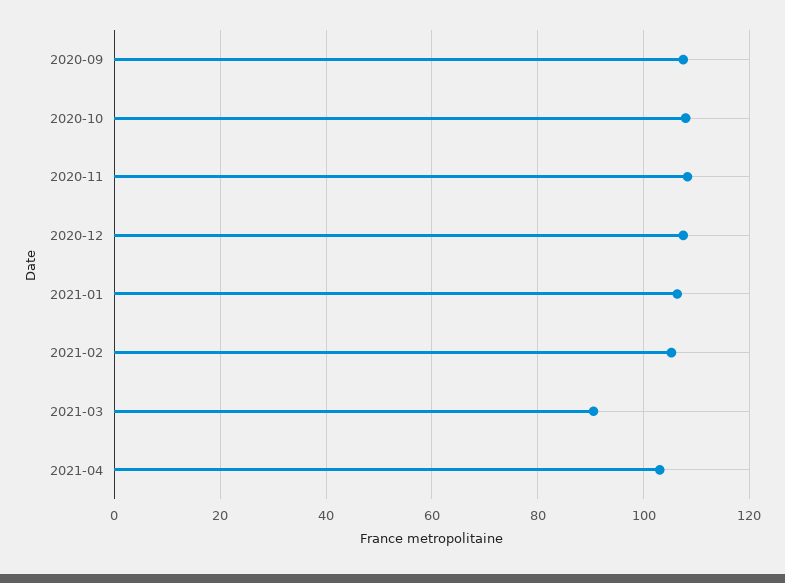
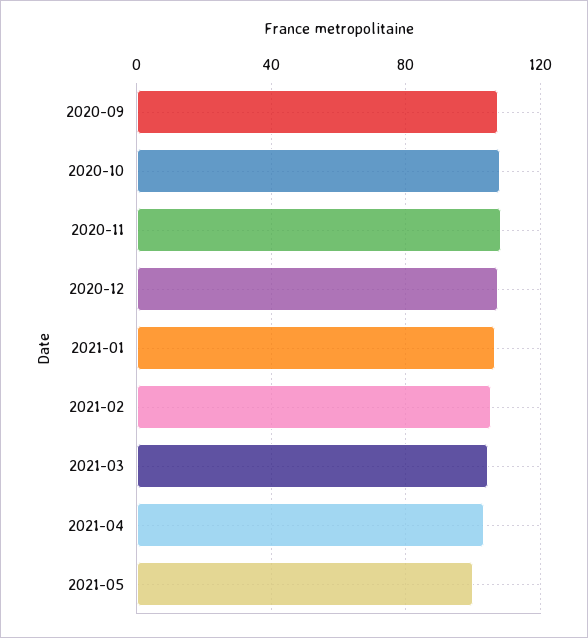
2021-03: 90 -> 105
2021-05: none -> 100

